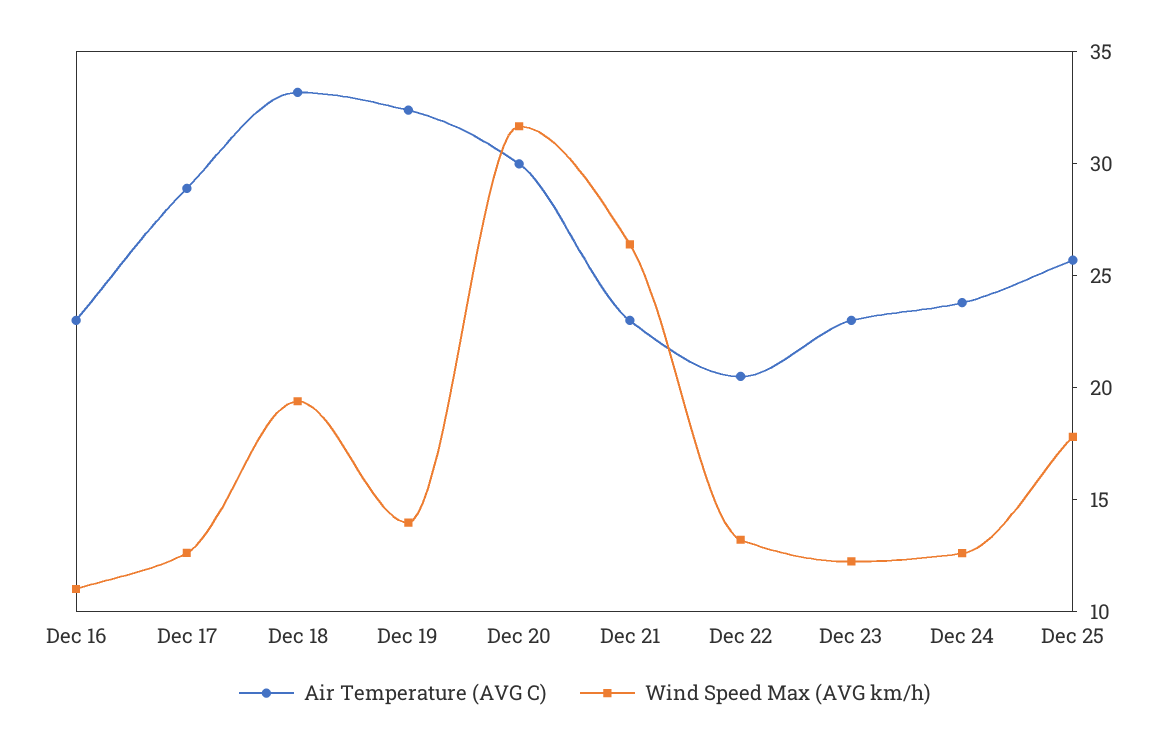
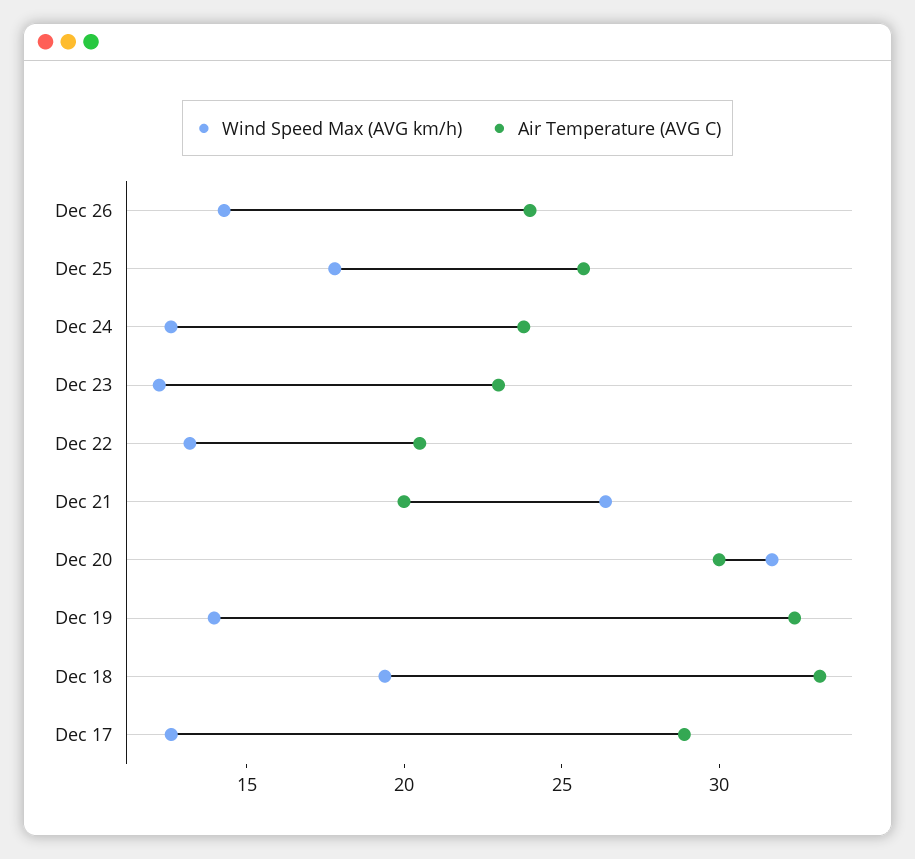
Air Temperature (AVG C), Dec 16: 23 -> none
Wind Speed Max (AVG km/h), Dec 16: 11 -> none
Air Temperature (AVG C), Dec 21: 23 -> 20
Wind Speed Max (AVG km/h), Dec 26: none -> 14
Air Temperature (AVG C), Dec 26: none -> 24

